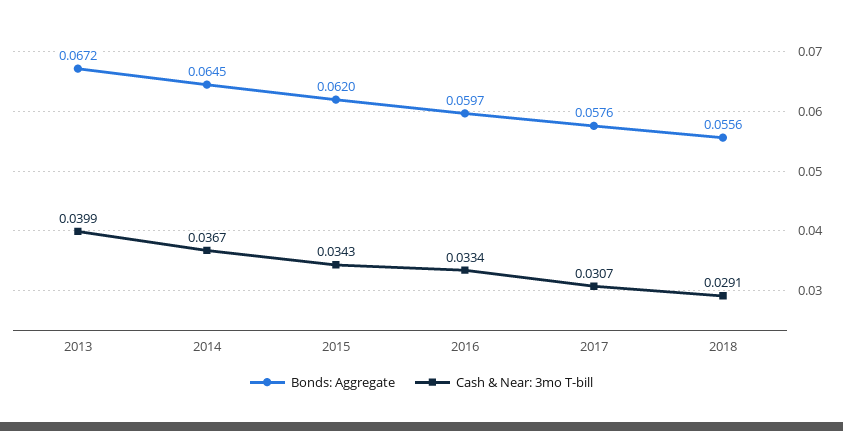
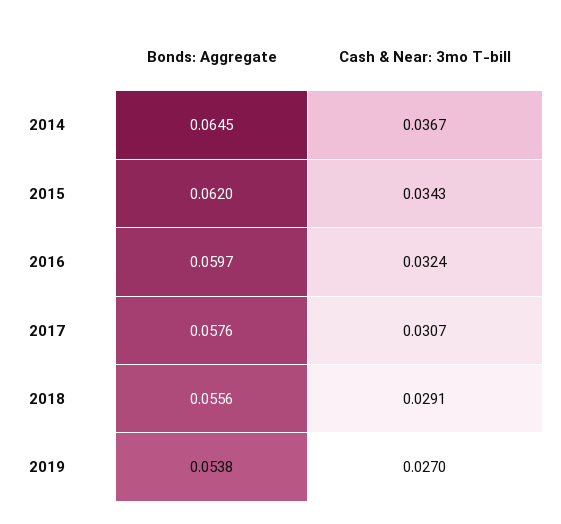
Bonds: Aggregate, 2013: 0.0672 -> none
Cash & Near: 3mo T-bill, 2013: 0.0399 -> none
Cash & Near: 3mo T-bill, 2016: 0.0334 -> 0.0324
Bonds: Aggregate, 2019: none -> 0.0538
Cash & Near: 3mo T-bill, 2019: none -> 0.027

